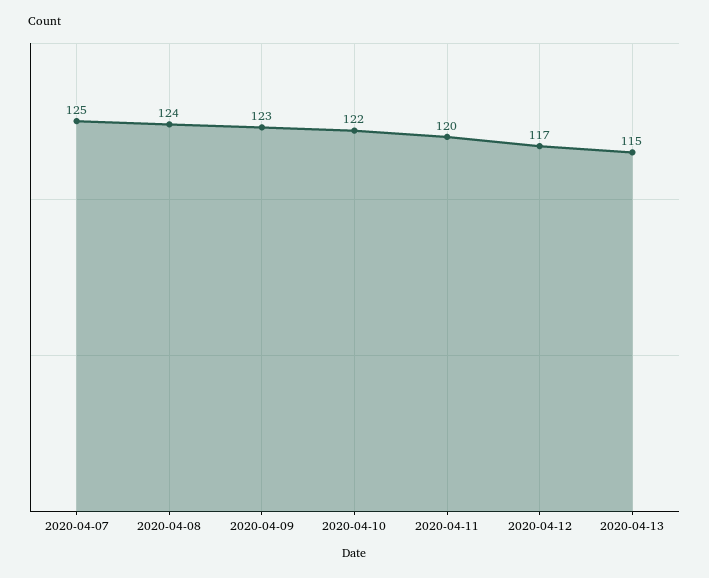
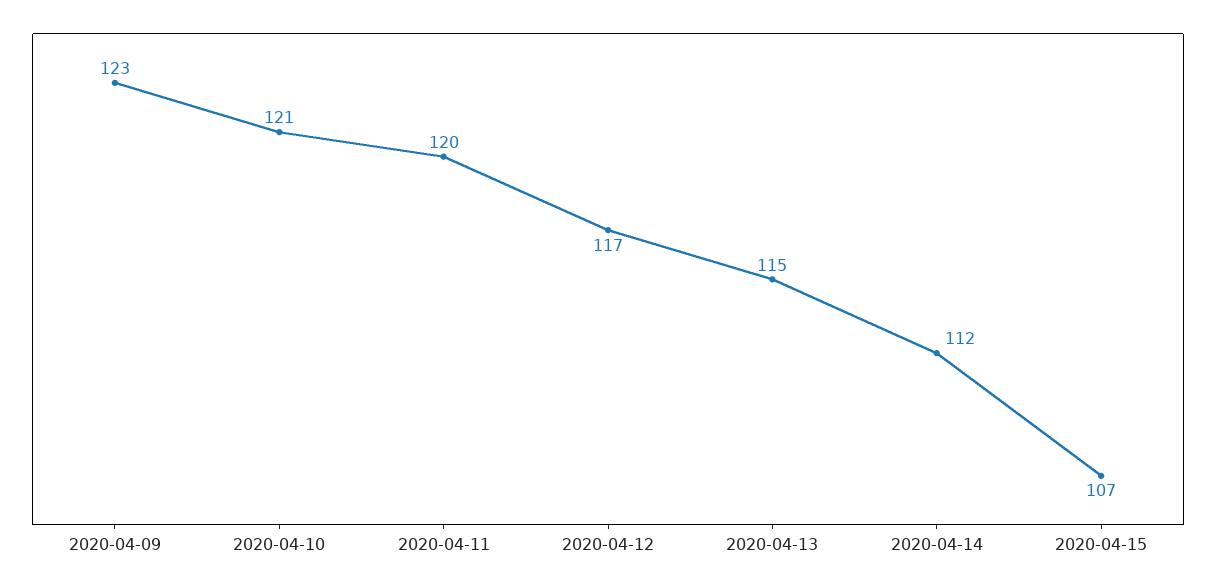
2020-04-07: 125 -> none
2020-04-08: 124 -> none
2020-04-10: 122 -> 121
2020-04-14: none -> 112
2020-04-15: none -> 107

